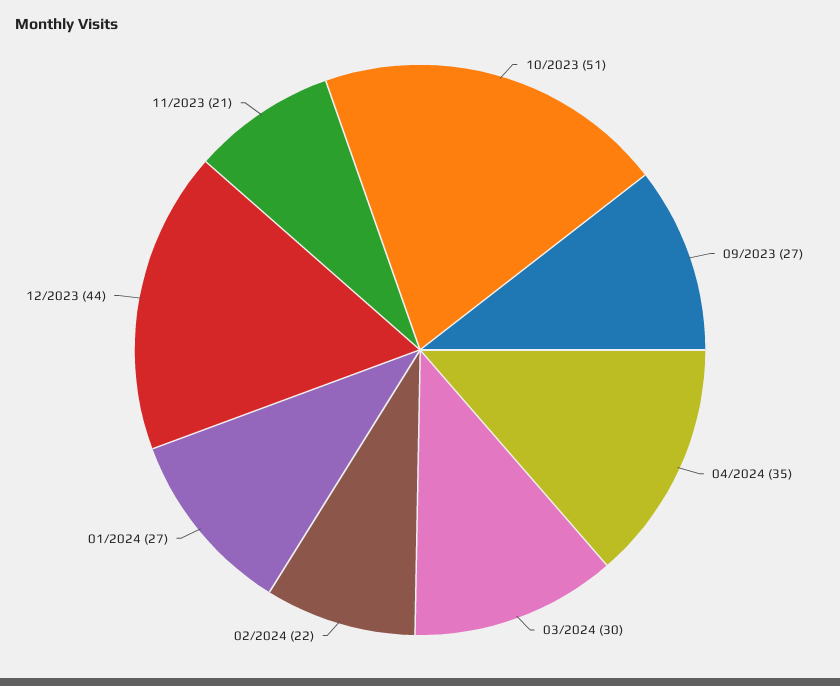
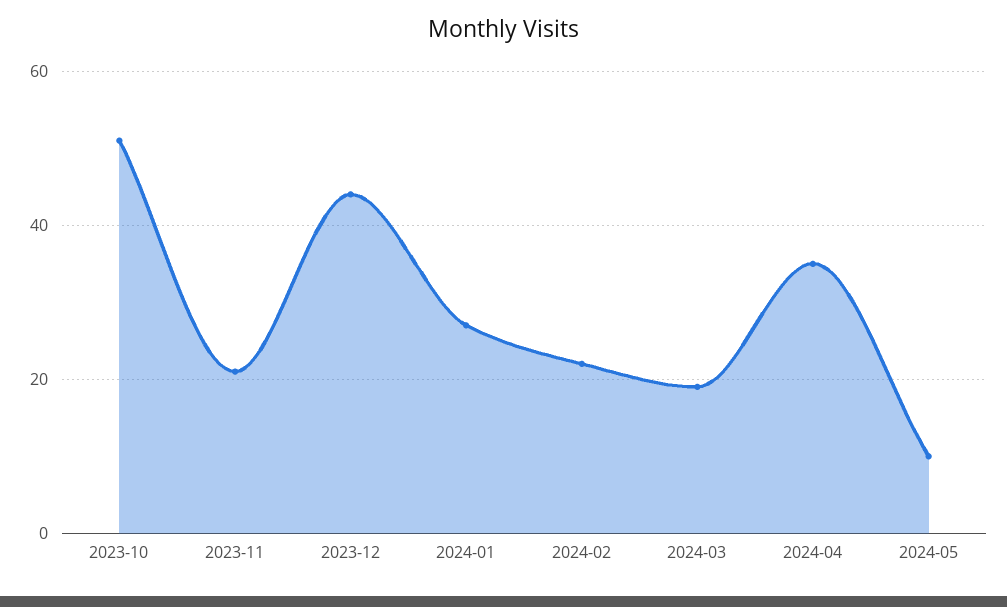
09/2023: 27 -> none
03/2024: 30 -> 20
2024-05: none -> 10

